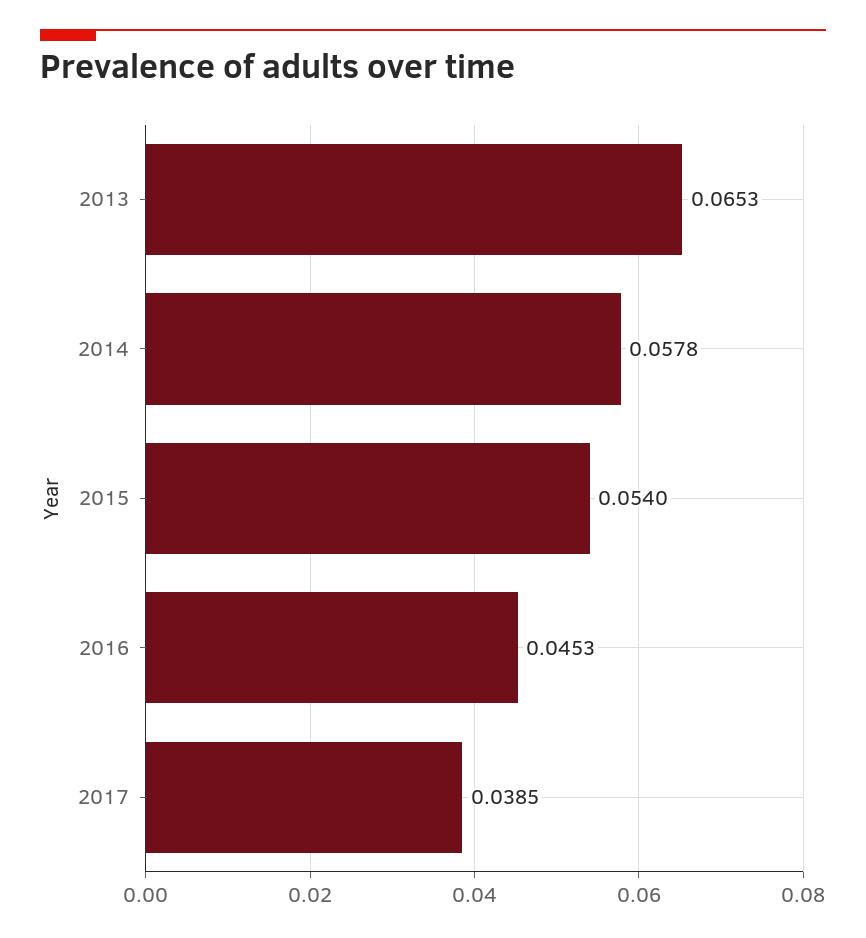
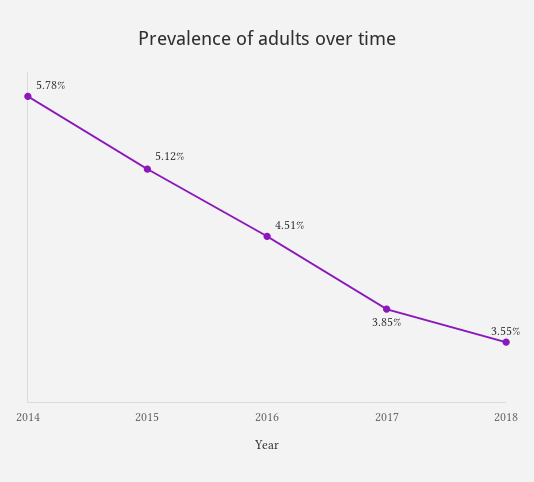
2013: 0.0653 -> none
2015: 0.054 -> 0.0512
2016: 0.0453 -> 0.0451
2018: none -> 0.0355

